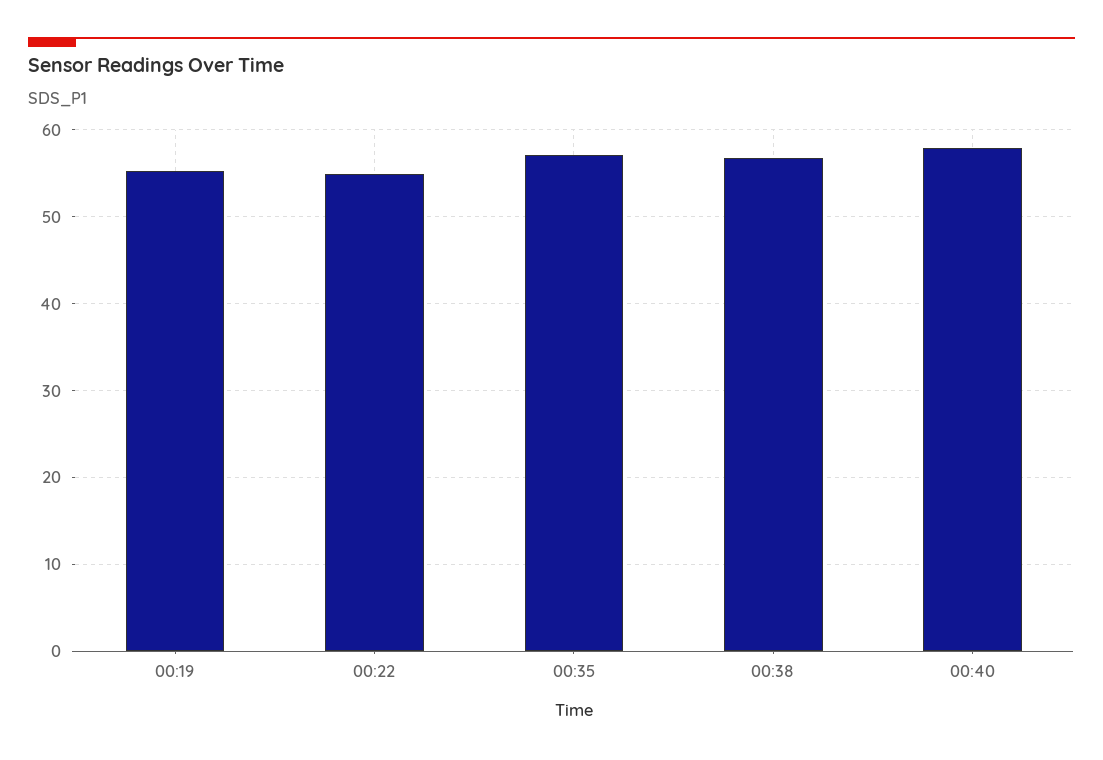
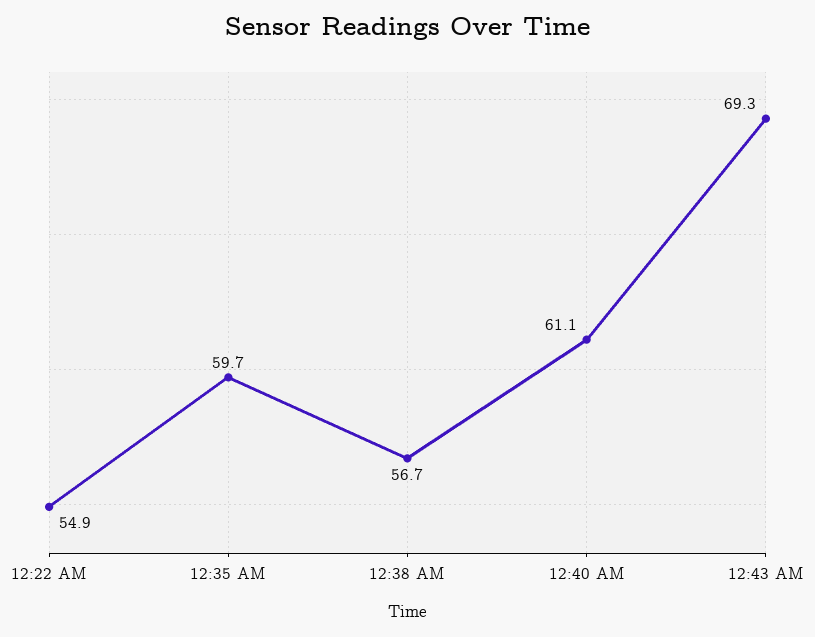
00:19: 55 -> none
00:35: 57 -> 59.7
00:40: 58 -> 61.1
12:43 AM: none -> 69.3

